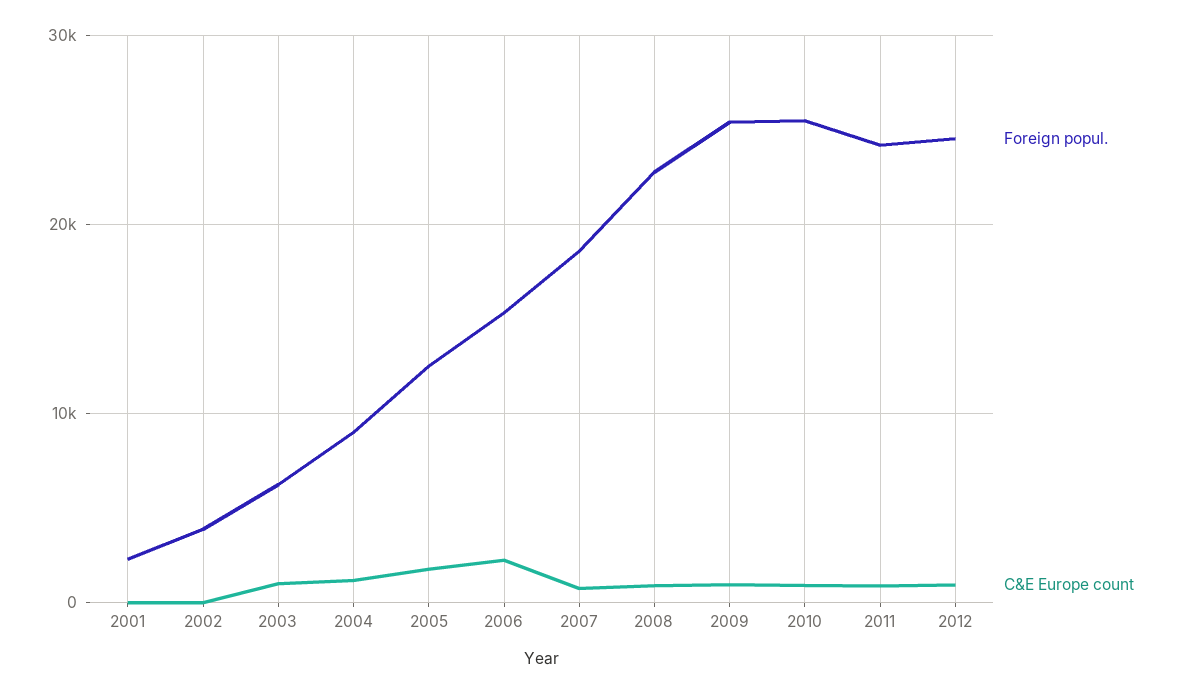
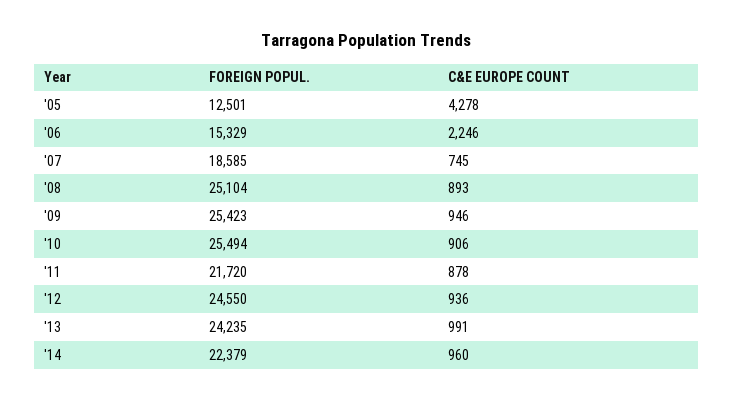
Foreign popul., 2001: 2000 -> none
C&E Europe count, 2001: 0 -> none
Foreign popul., 2002: 4000 -> none
C&E Europe count, 2002: 0 -> none
Foreign popul., 2003: 6000 -> none
C&E Europe count, 2003: 1000 -> none
Foreign popul., 2004: 9000 -> none
C&E Europe count, 2004: 1000 -> none
C&E Europe count, 2005: 2000 -> 4278
Foreign popul., 2008: 23000 -> 25104
Foreign popul., 2011: 24000 -> 21720
Foreign popul., '13: none -> 24235
C&E Europe count, '13: none -> 991
Foreign popul., '14: none -> 22379
C&E Europe count, '14: none -> 960

